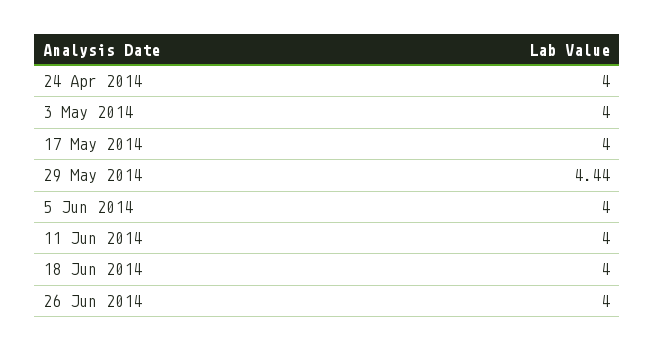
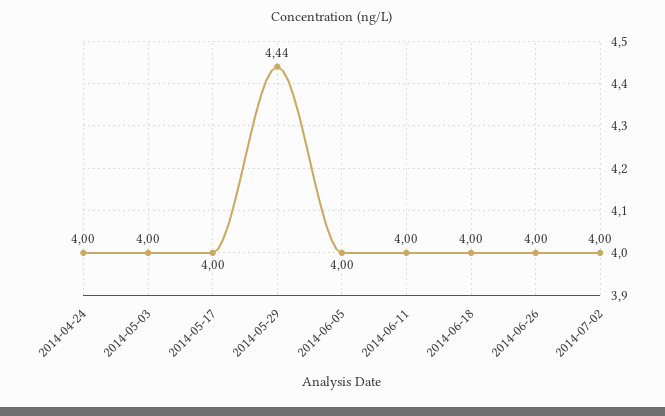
2014-07-02: none -> 4

